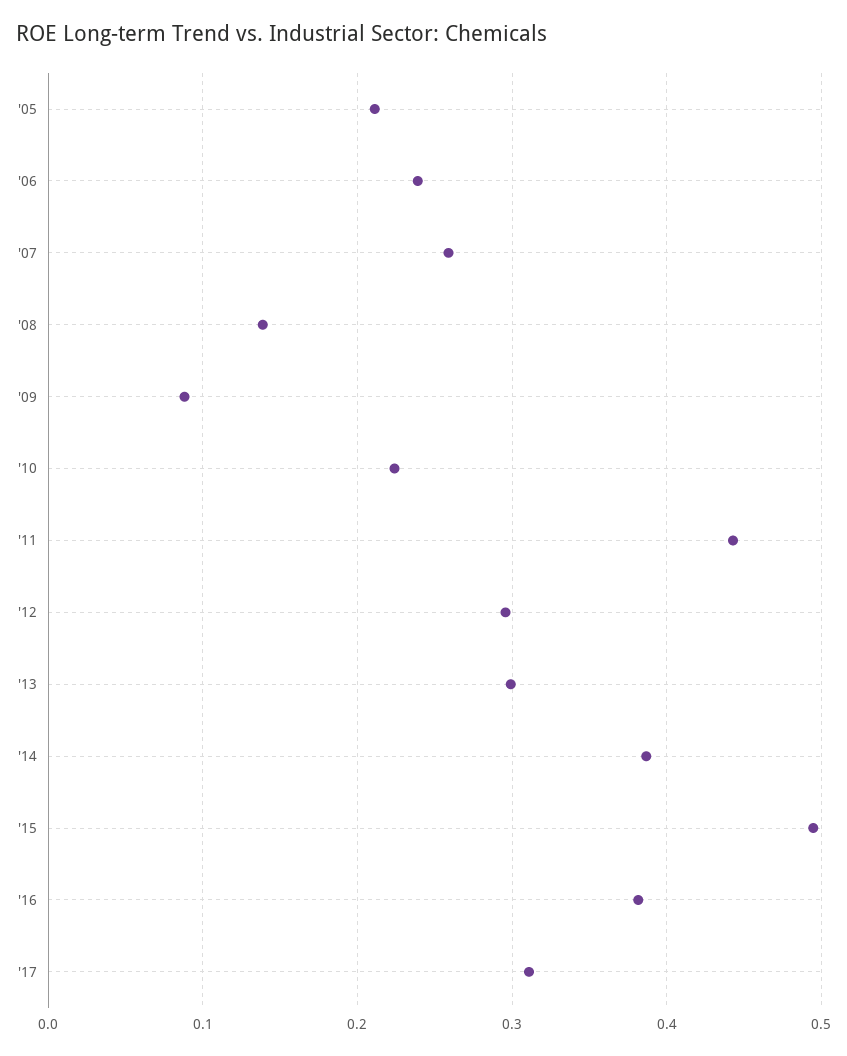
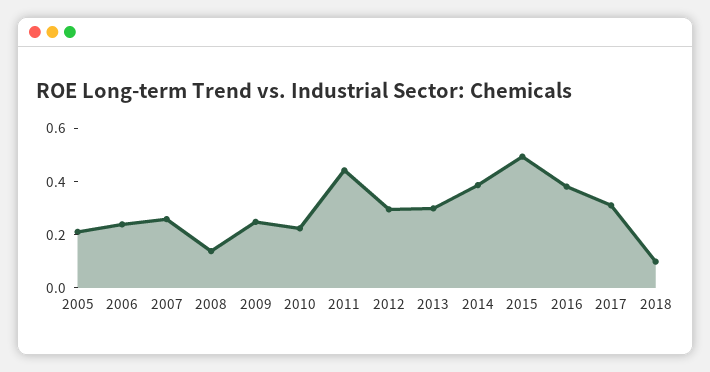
'09: 0.09 -> 0.25
2018: none -> 0.1

